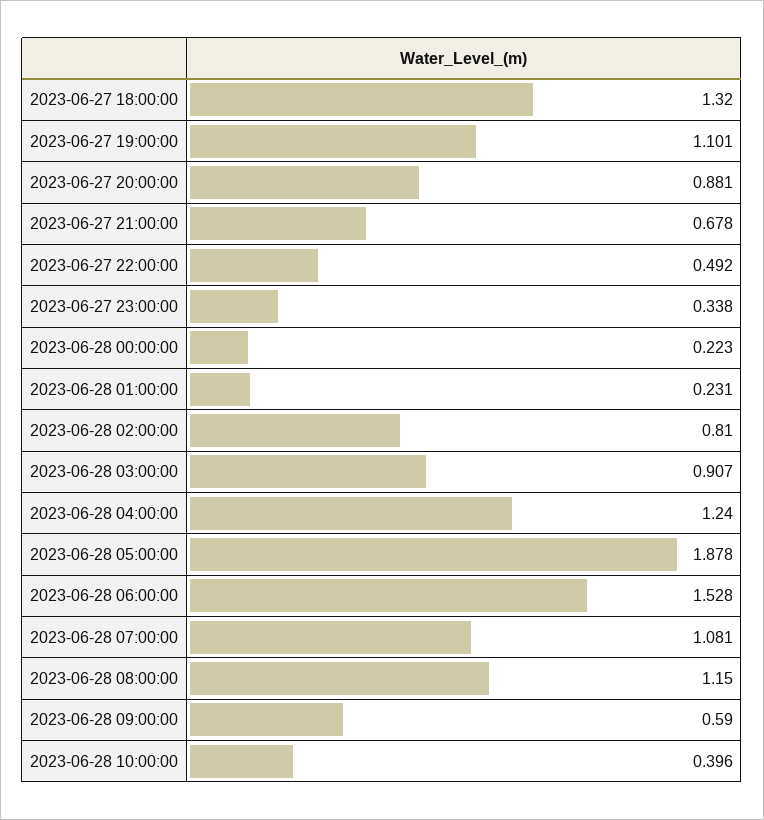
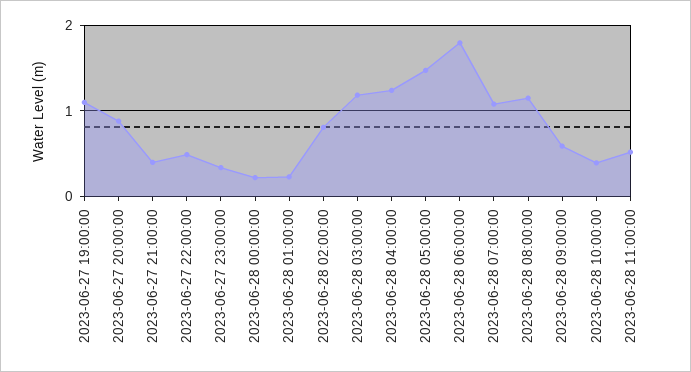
2023-06-27 18:00:00: 1.32 -> none
2023-06-27 21:00:00: 0.678 -> 0.4
2023-06-28 03:00:00: 0.907 -> 1.2
2023-06-28 05:00:00: 1.878 -> 1.5
2023-06-28 06:00:00: 1.528 -> 1.8
2023-06-28 11:00:00: none -> 0.5

